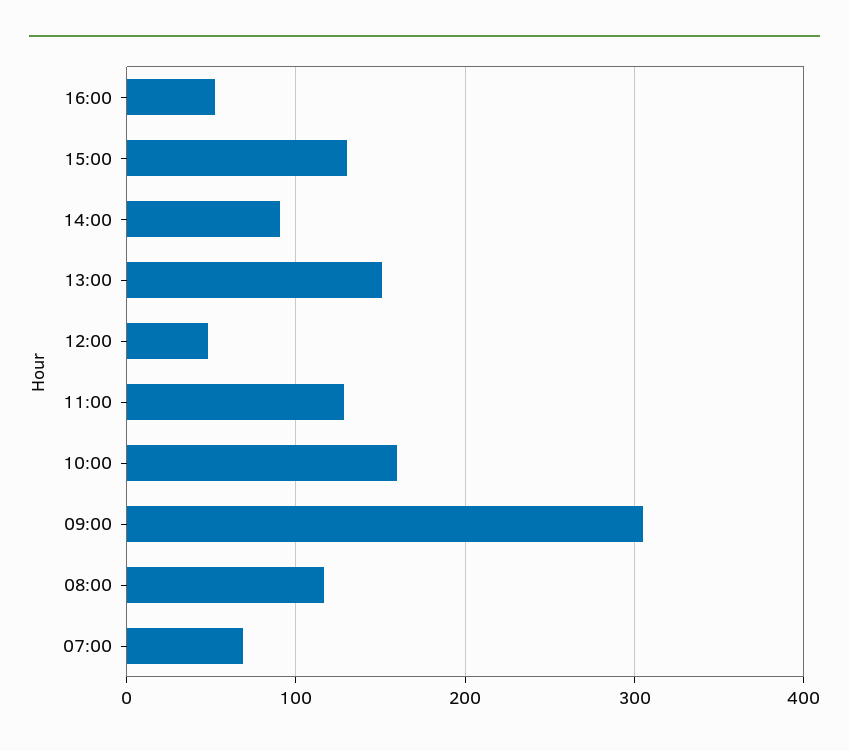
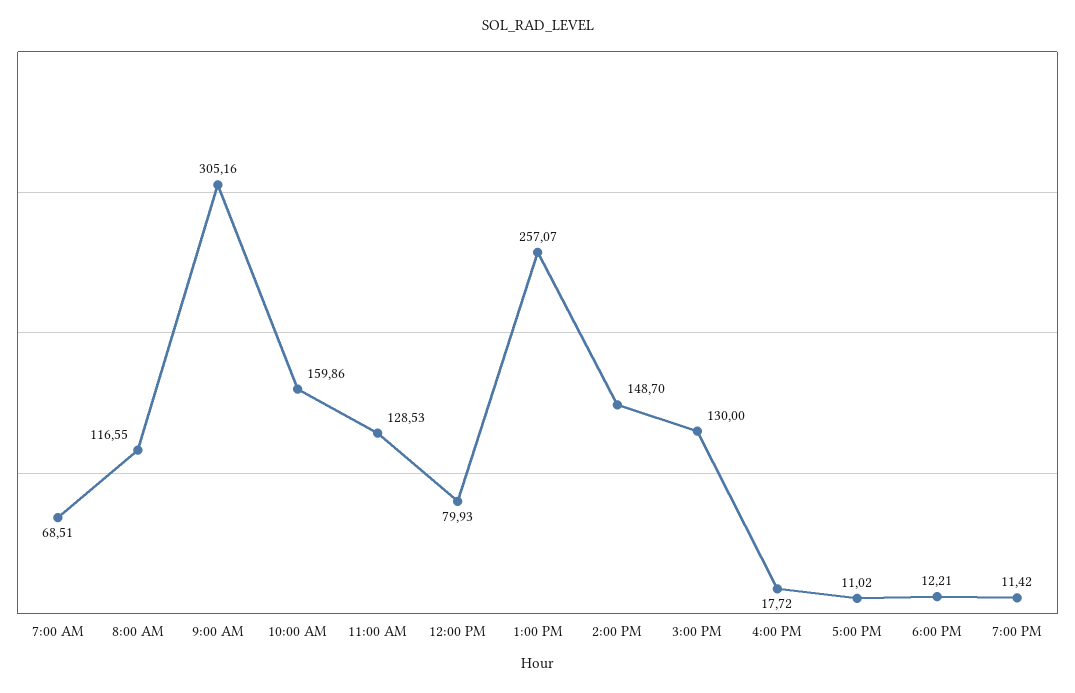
16:00: 50 -> 17.72
14:00: 90 -> 148.7
13:00: 150 -> 257.07
12:00: 50 -> 79.93
5:00 PM: none -> 11.02
6:00 PM: none -> 12.21
7:00 PM: none -> 11.42

